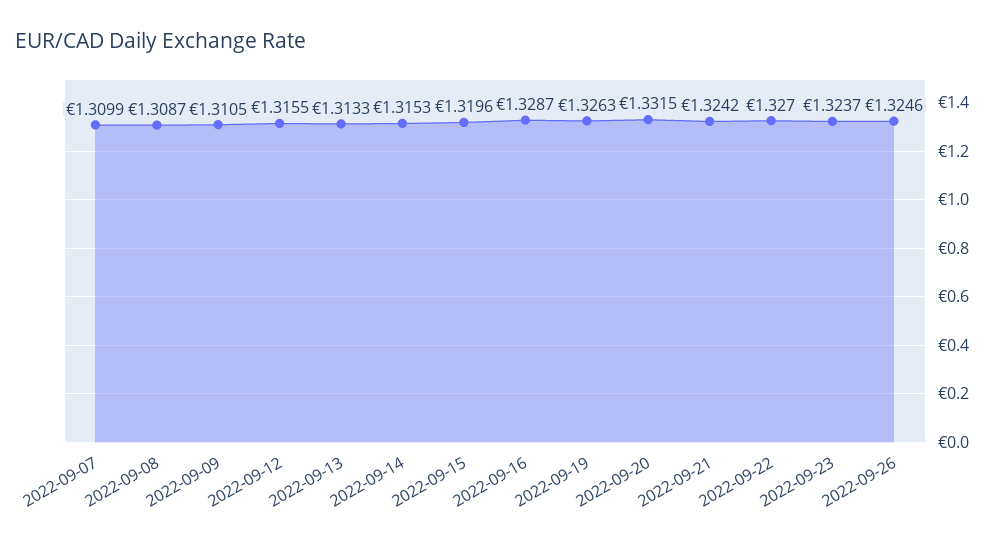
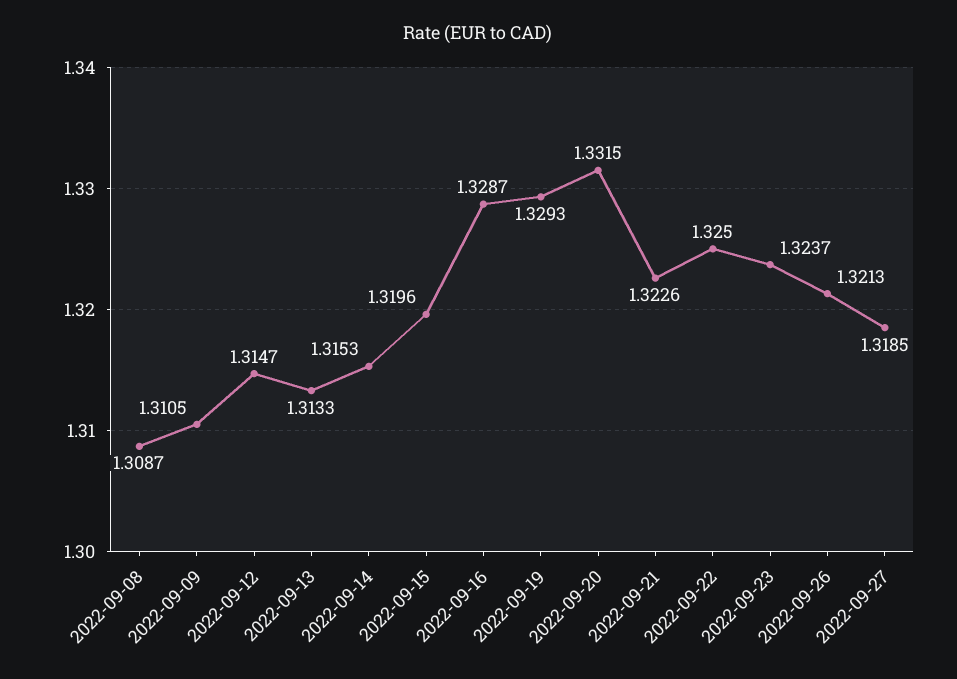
2022-09-07: 1.3099 -> none
2022-09-12: 1.3155 -> 1.3147
2022-09-19: 1.3263 -> 1.3293
2022-09-21: 1.3242 -> 1.3226
2022-09-22: 1.327 -> 1.325
2022-09-26: 1.3246 -> 1.3213
2022-09-27: none -> 1.3185

